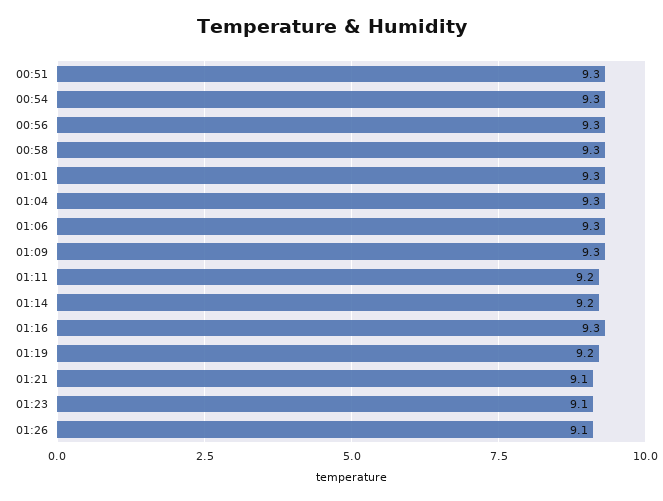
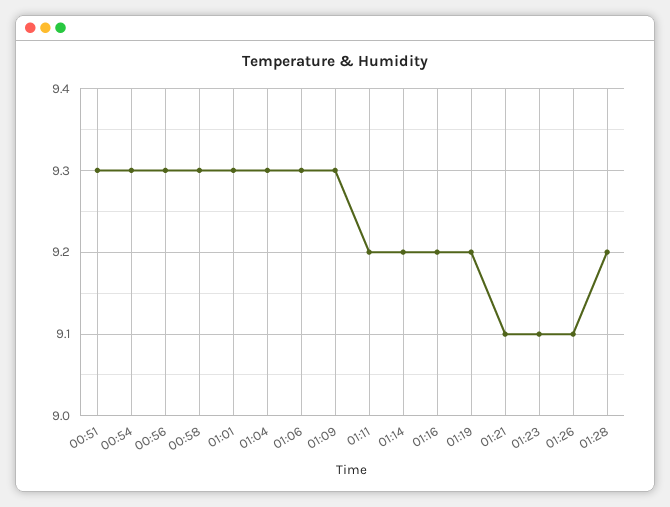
01:16: 9.3 -> 9.2
01:28: none -> 9.2

